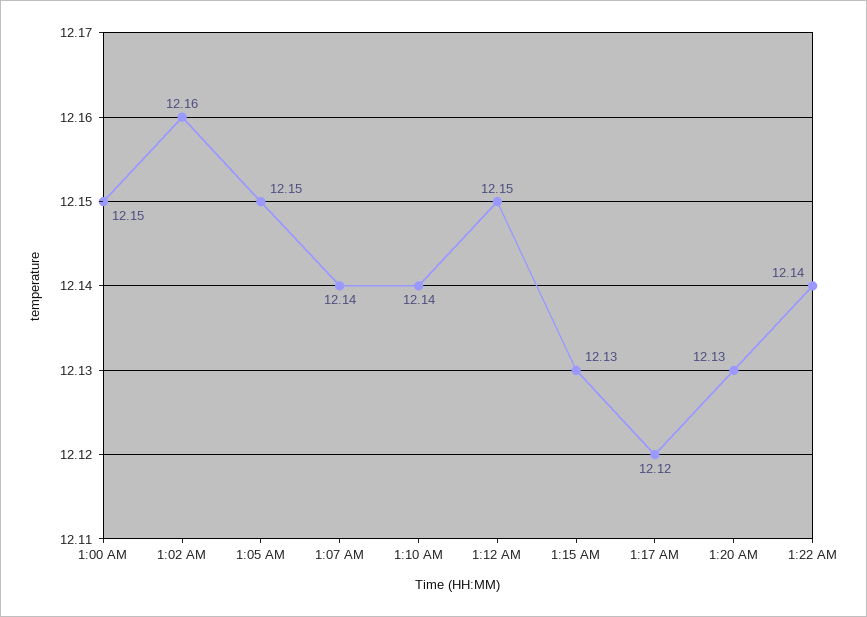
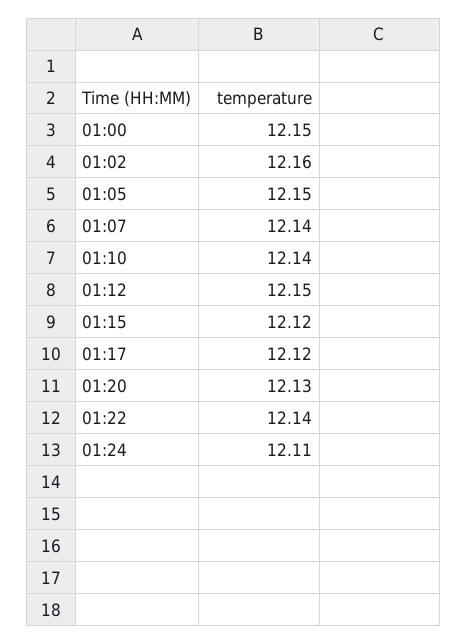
1:15 AM: 12.13 -> 12.12
01:24: none -> 12.11

